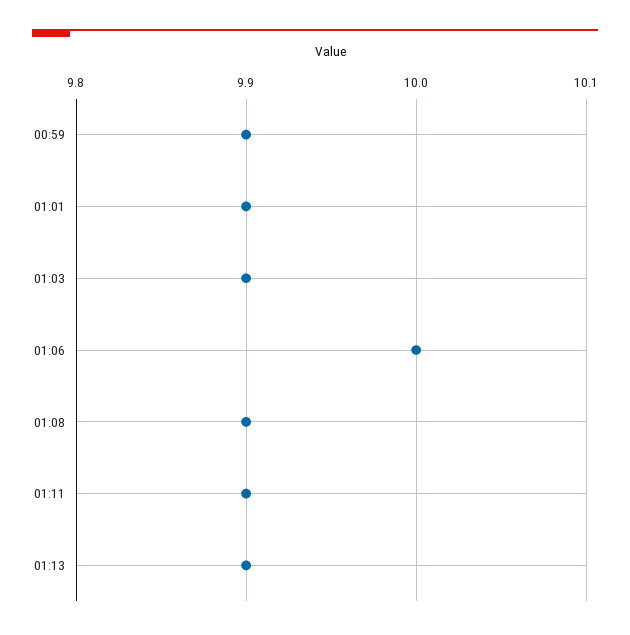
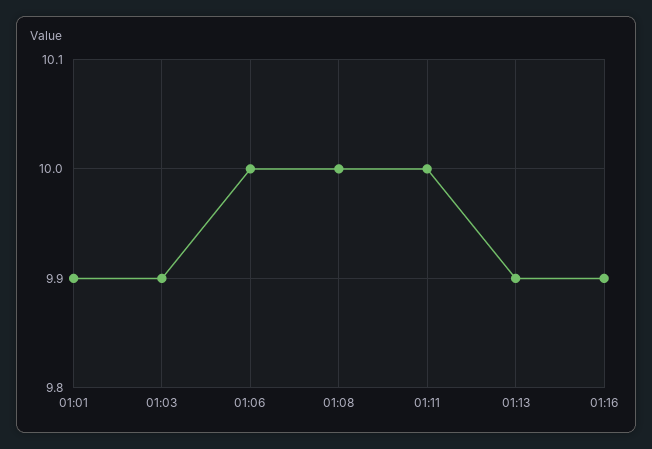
00:59: 9.9 -> none
01:08: 9.9 -> 10
01:11: 9.9 -> 10
01:16: none -> 9.9

